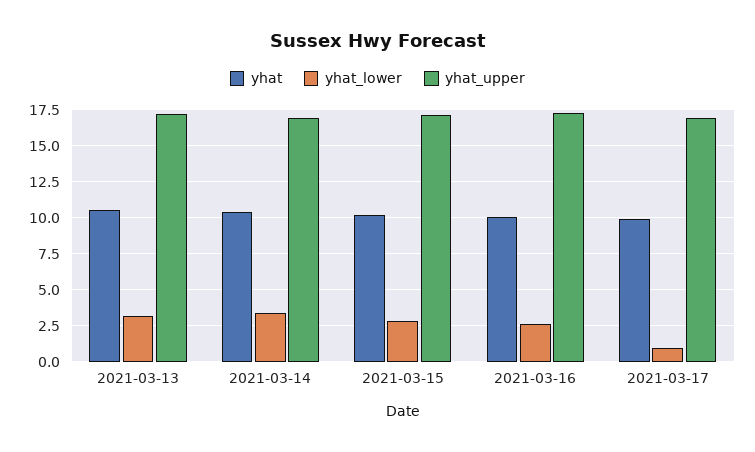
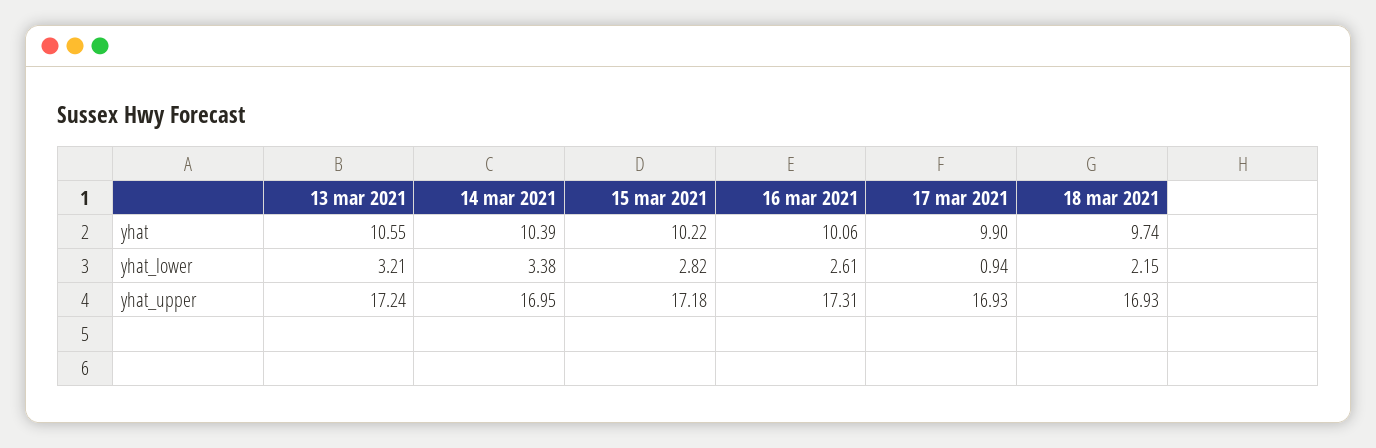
yhat, 18 mar 2021: none -> 9.74
yhat_lower, 18 mar 2021: none -> 2.15
yhat_upper, 18 mar 2021: none -> 16.93

